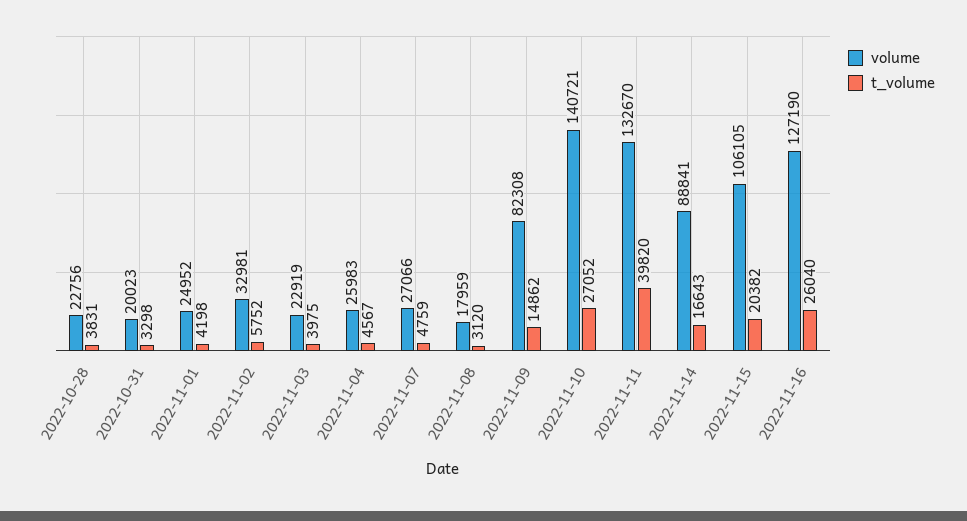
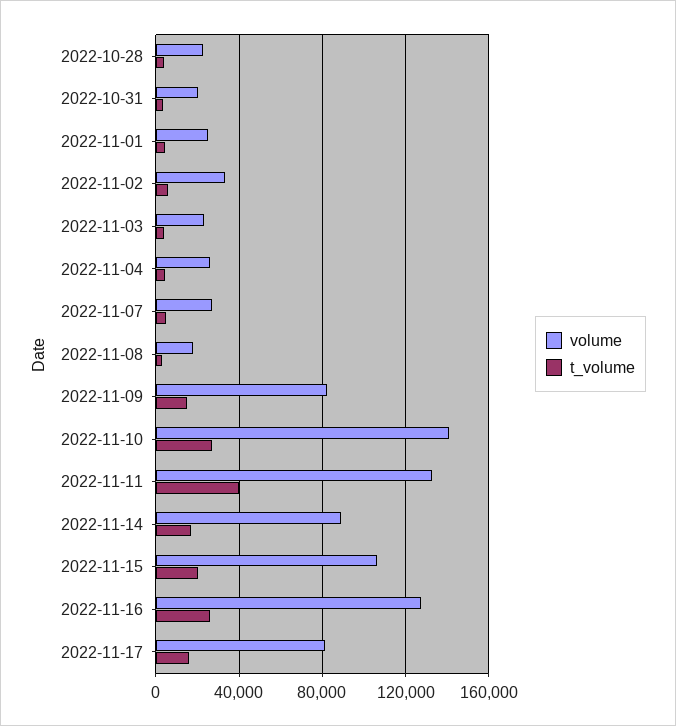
volume, 2022-11-17: none -> 80000
t_volume, 2022-11-17: none -> 15000

